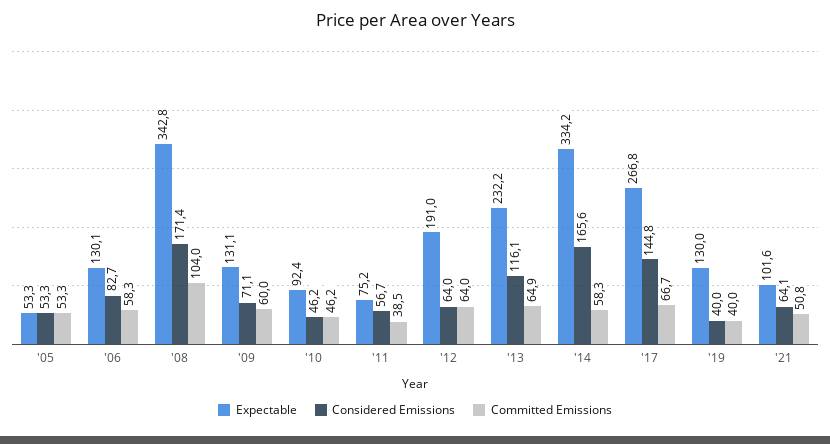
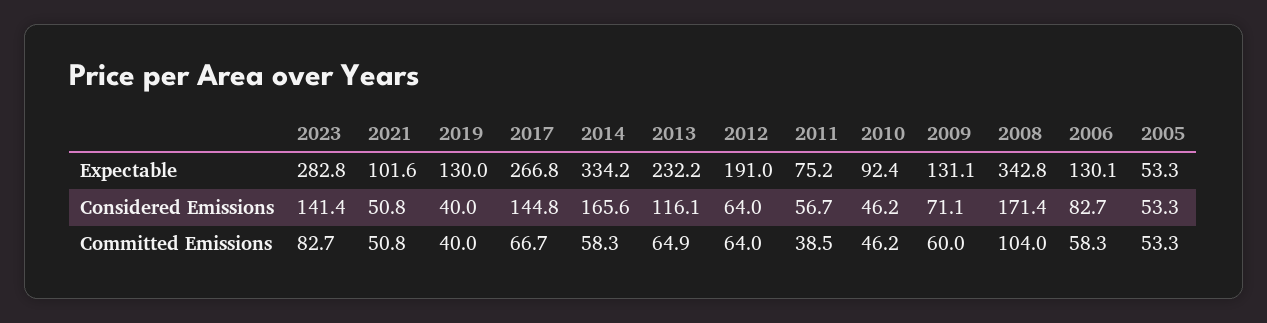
Considered Emissions, '21: 64.1 -> 50.8
Expectable, 2023: none -> 282.8
Considered Emissions, 2023: none -> 141.4
Committed Emissions, 2023: none -> 82.7

